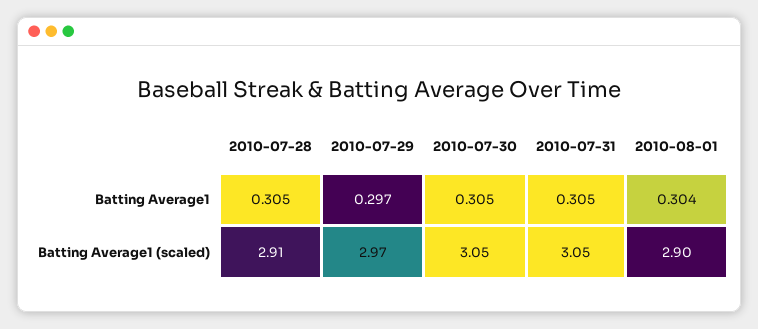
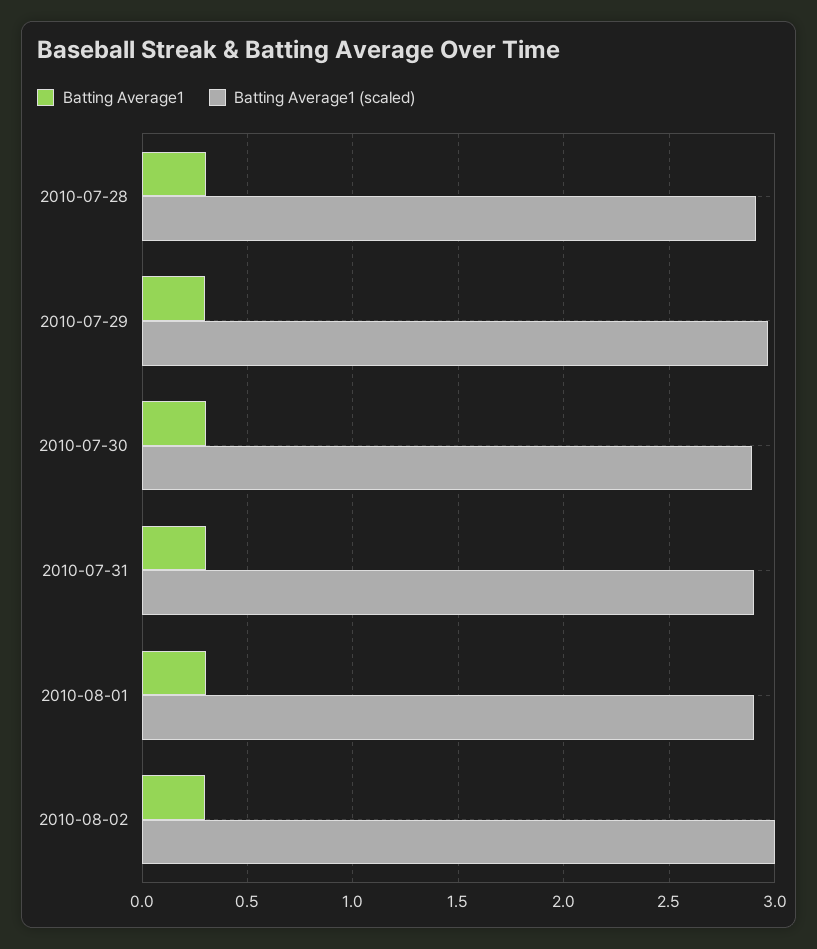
Batting Average1 (scaled), 2010-07-30: 3.05 -> 2.9
Batting Average1 (scaled), 2010-07-31: 3.05 -> 2.9
Batting Average1, 2010-08-02: none -> 0.3
Batting Average1 (scaled), 2010-08-02: none -> 3

